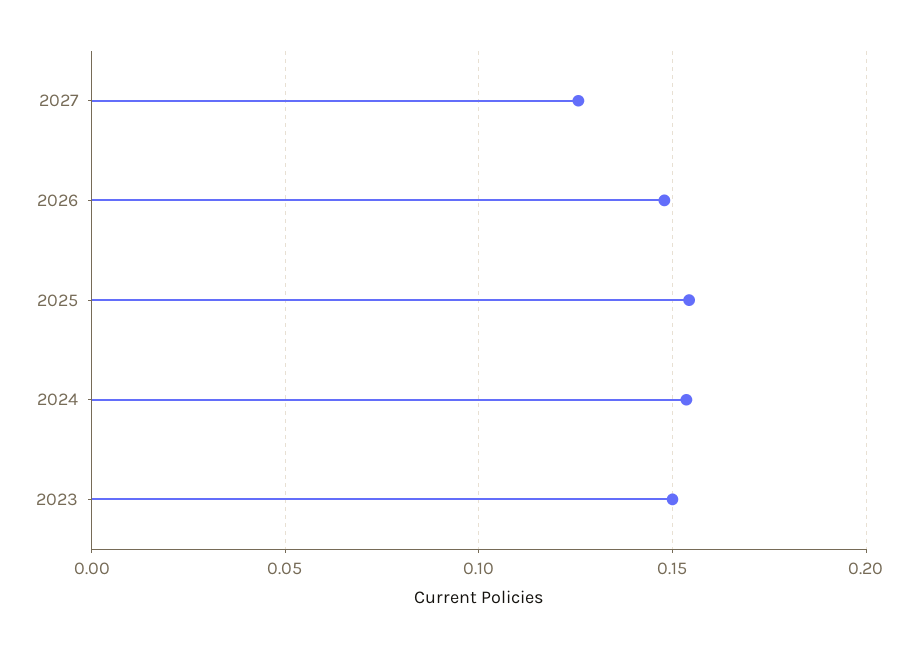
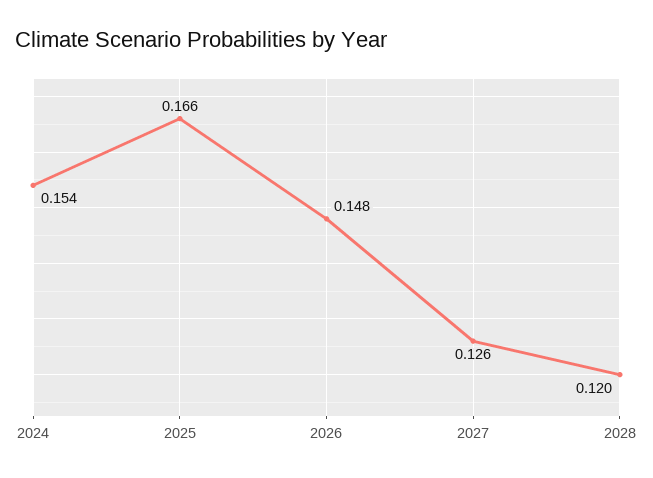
2025: 0.155 -> 0.166
2023: 0.15 -> none
2028: none -> 0.12

